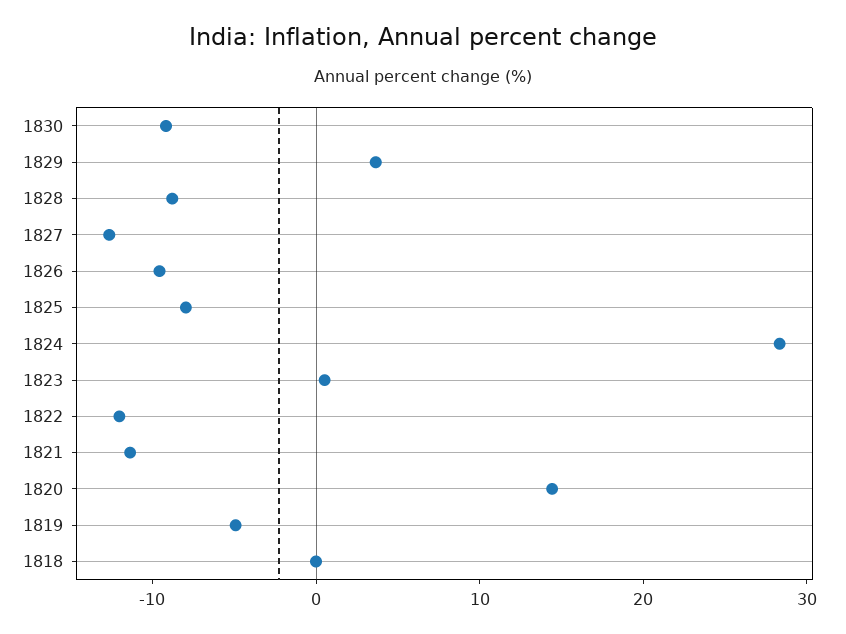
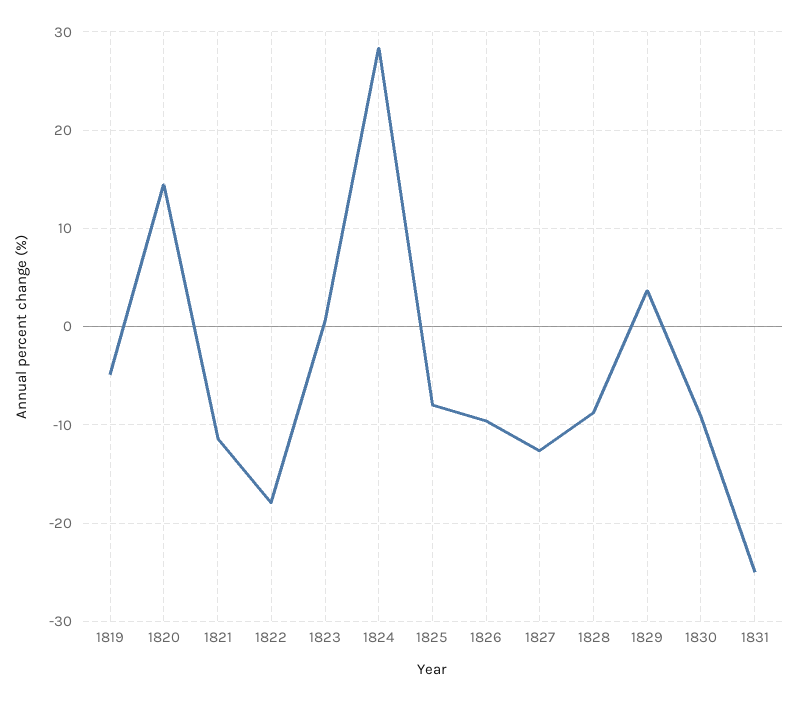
1822: -12 -> -18
1818: 0 -> none
1831: none -> -25

